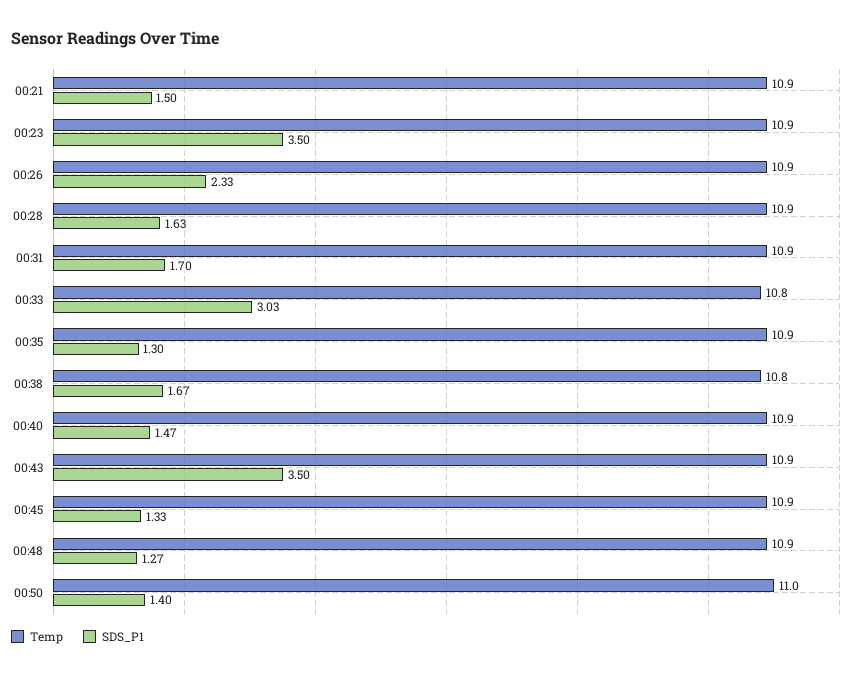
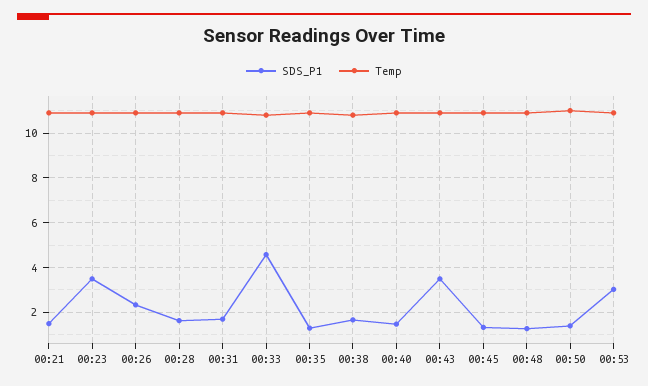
SDS_P1, 00:33: 3.03 -> 4.5
SDS_P1, 00:53: none -> 3
Temp, 00:53: none -> 11

